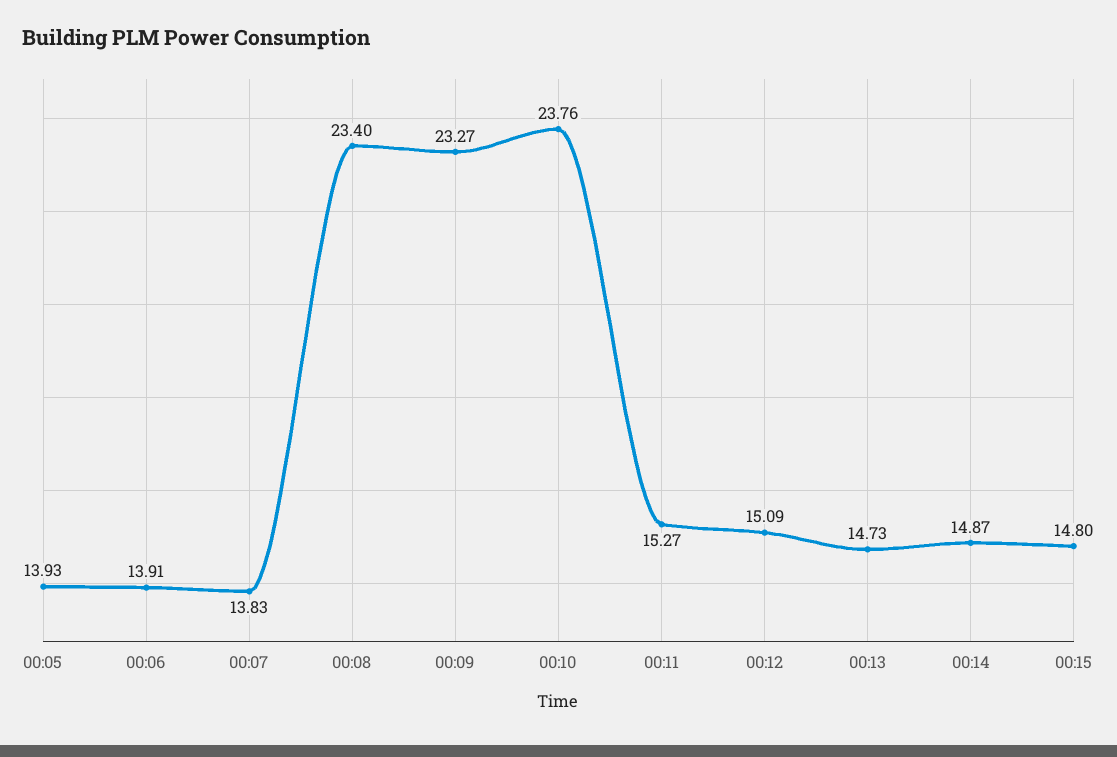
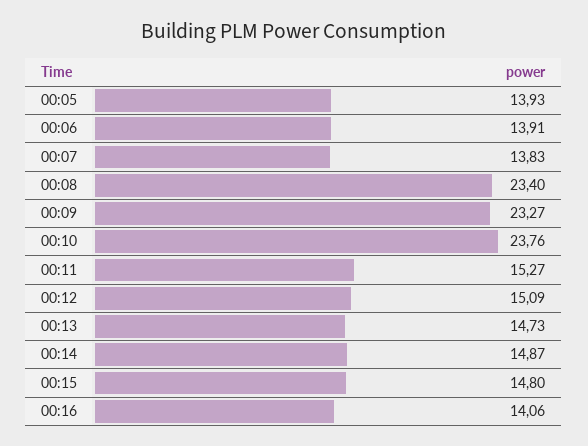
00:16: none -> 14.06

